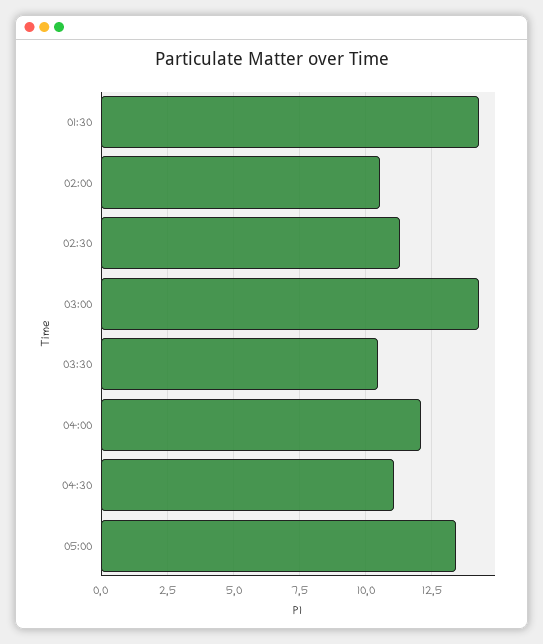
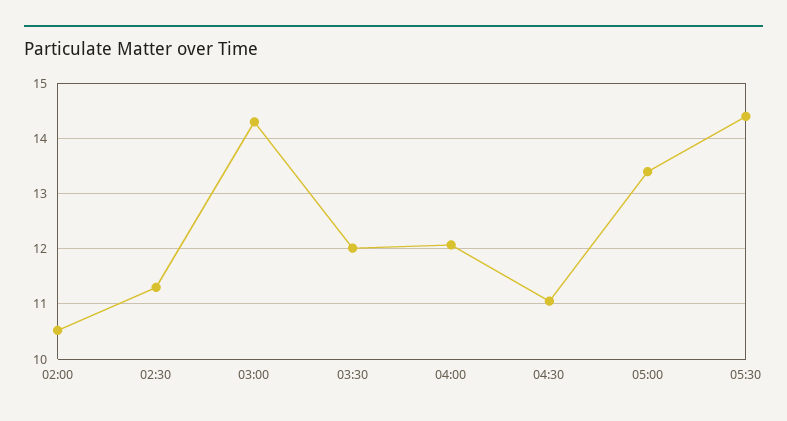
01:30: 14.25 -> none
03:30: 10.5 -> 12
05:30: none -> 14.4

